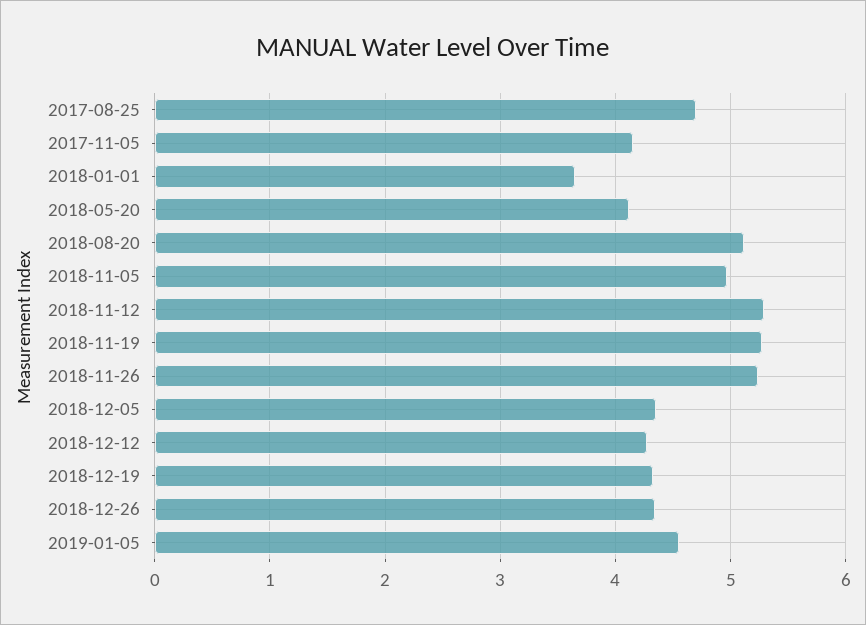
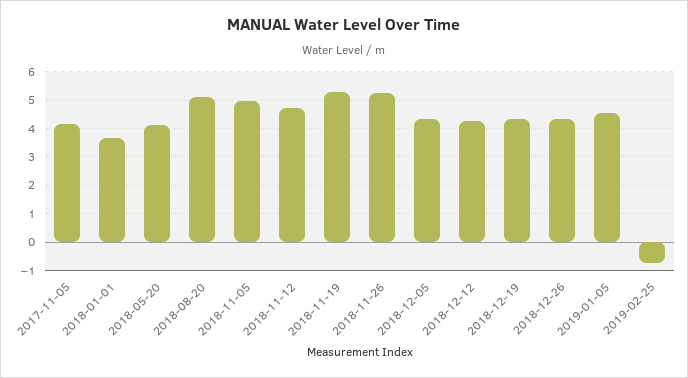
2017-08-25: 4.7 -> none
2018-11-12: 5.3 -> 4.75
2019-02-25: none -> -0.75

